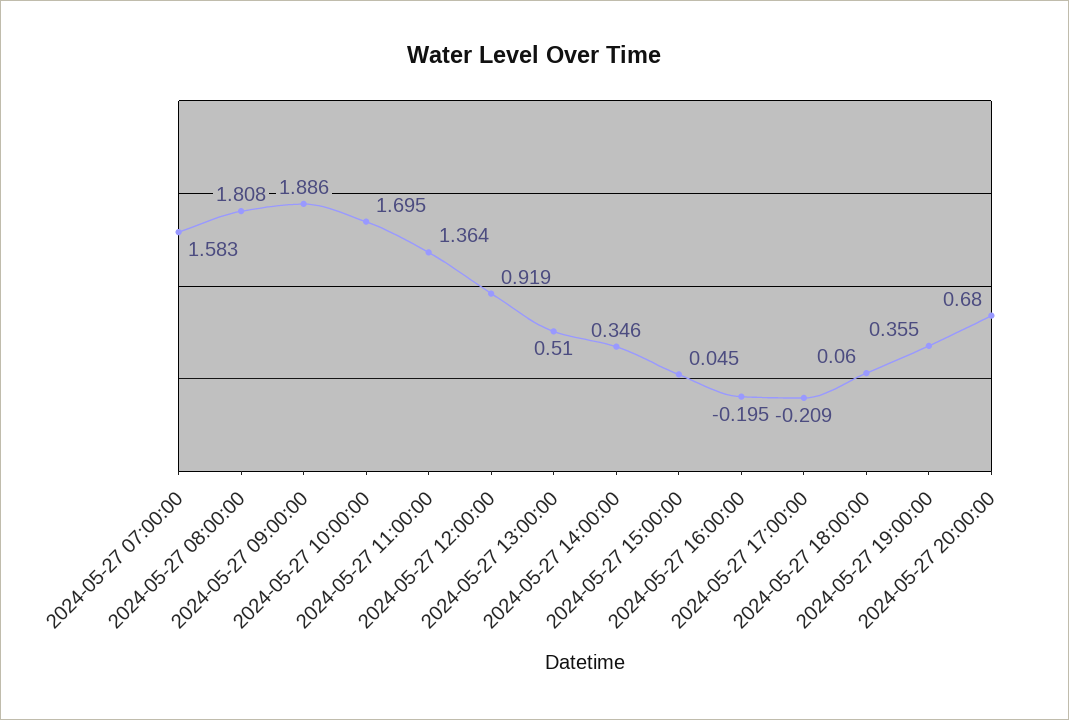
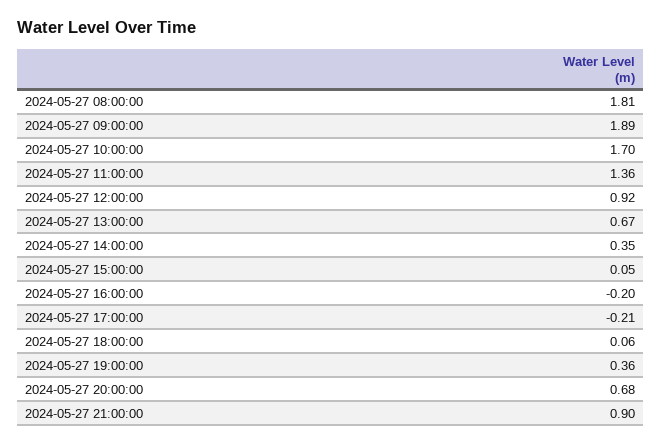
2024-05-27 07:00:00: 1.583 -> none
2024-05-27 13:00:00: 0.51 -> 0.67
2024-05-27 21:00:00: none -> 0.9

